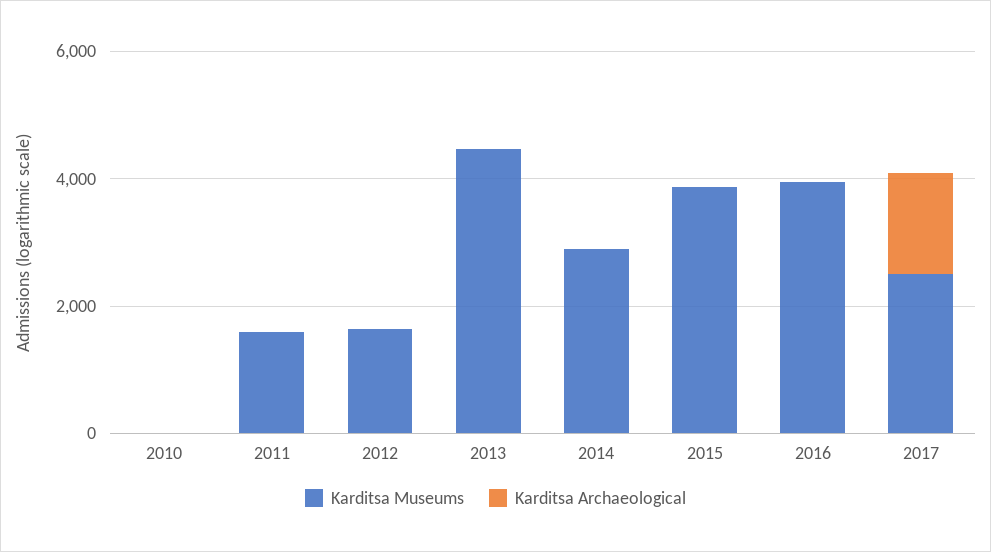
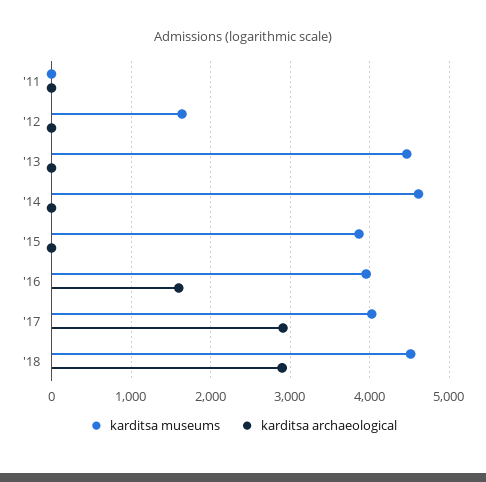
Karditsa Museums, 2010: 0 -> none
Karditsa Archaeological, 2010: 0 -> none
Karditsa Museums, 2011: 1500 -> 0
Karditsa Museums, 2014: 3000 -> 4600
Karditsa Archaeological, 2016: 0 -> 1600
Karditsa Museums, 2017: 2500 -> 4000
Karditsa Archaeological, 2017: 1500 -> 2900
Karditsa Museums, '18: none -> 4500
Karditsa Archaeological, '18: none -> 2900

